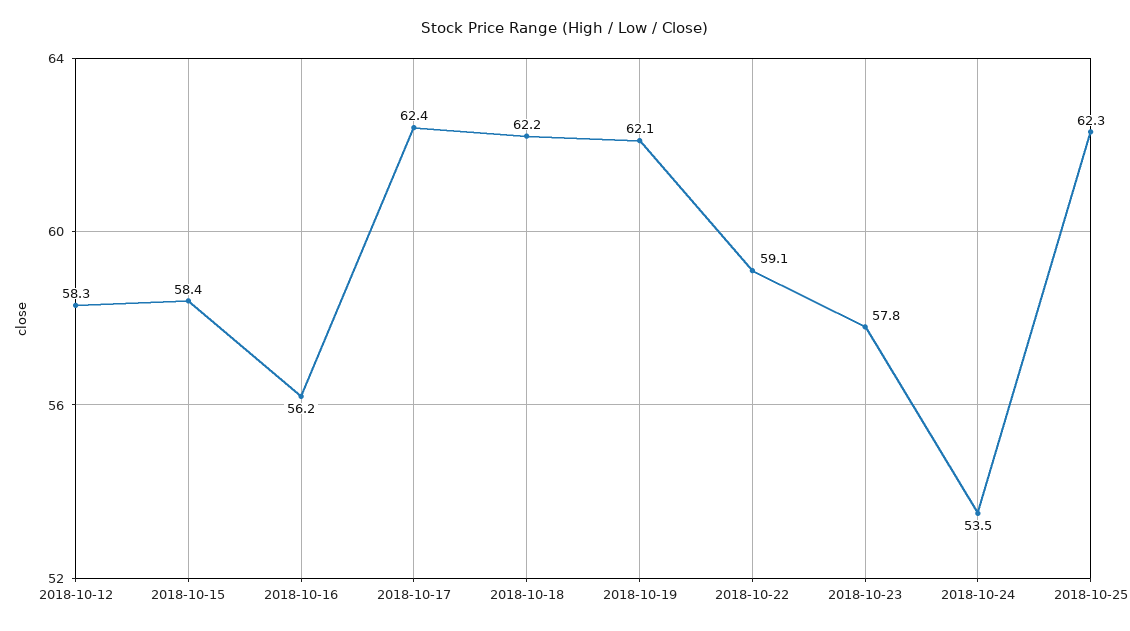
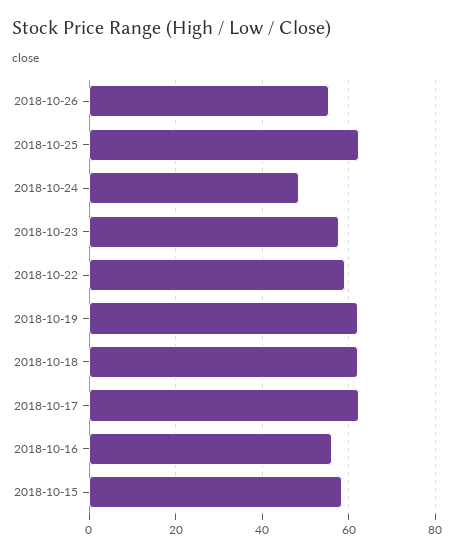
2018-10-12: 58.3 -> none
2018-10-24: 53.5 -> 48
2018-10-26: none -> 56

